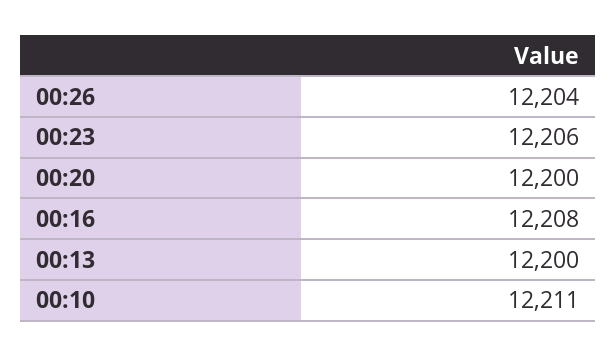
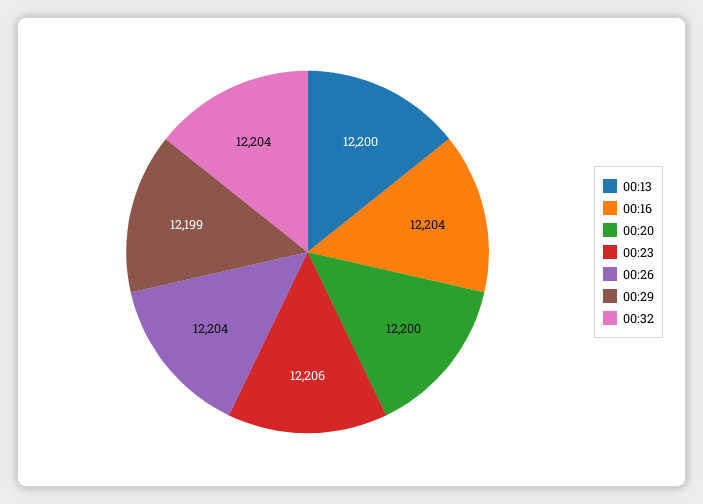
00:16: 12208 -> 12204
00:10: 12211 -> none
00:29: none -> 12199
00:32: none -> 12204

